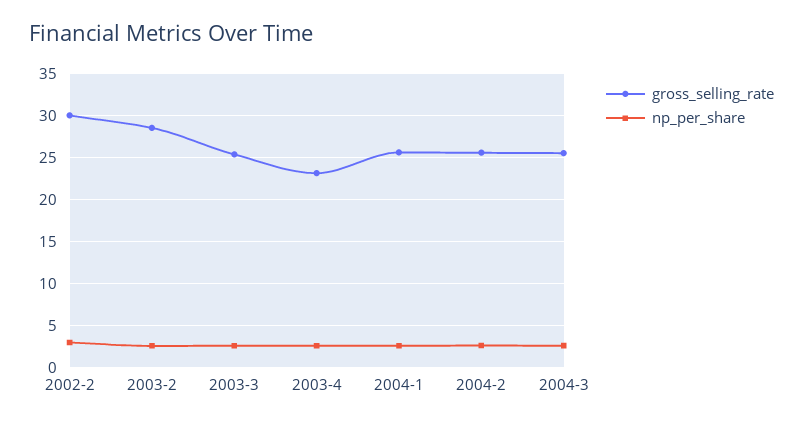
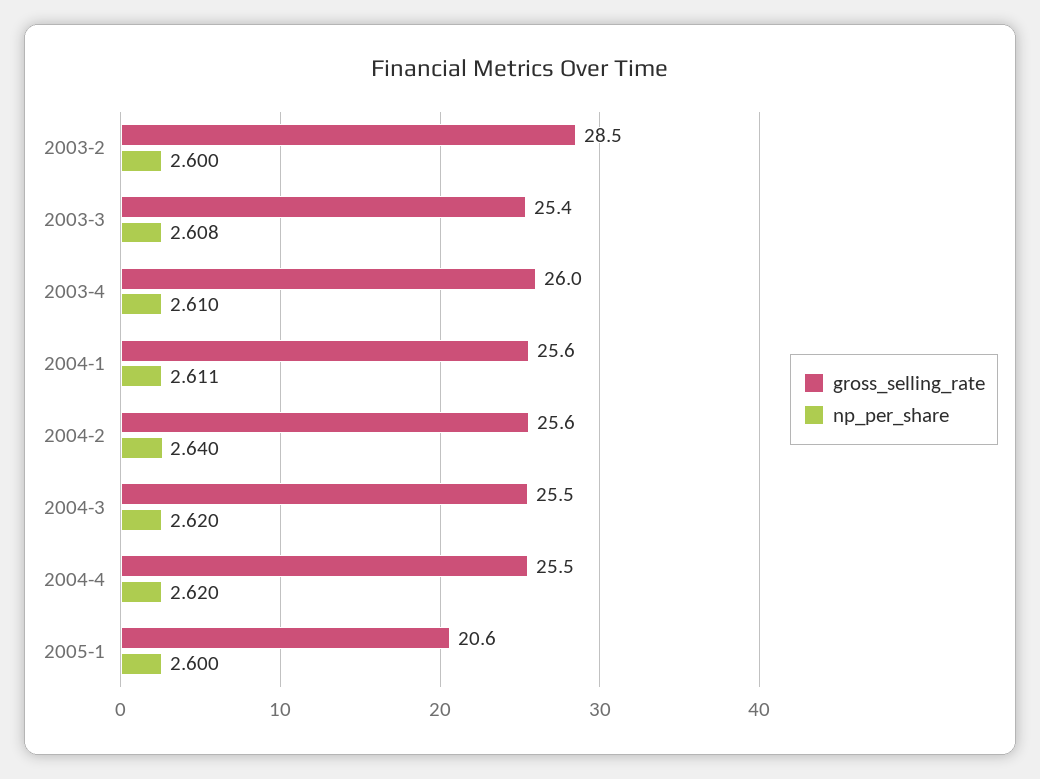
gross_selling_rate, 2002-2: 30 -> none
np_per_share, 2002-2: 3 -> none
gross_selling_rate, 2003-4: 23 -> 26
gross_selling_rate, 2004-4: none -> 25.5
np_per_share, 2004-4: none -> 2.62
gross_selling_rate, 2005-1: none -> 20.6
np_per_share, 2005-1: none -> 2.6

